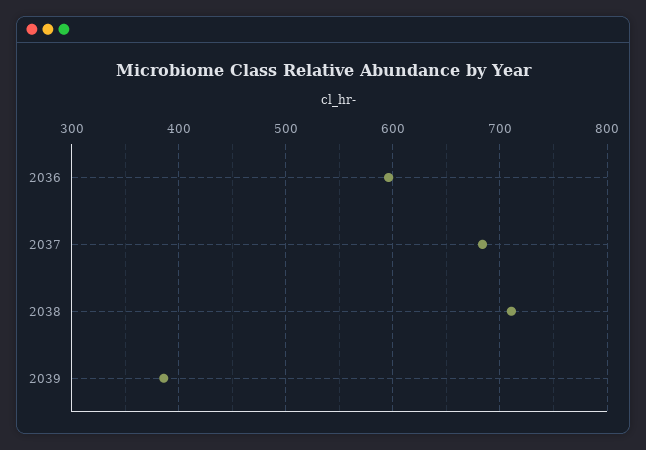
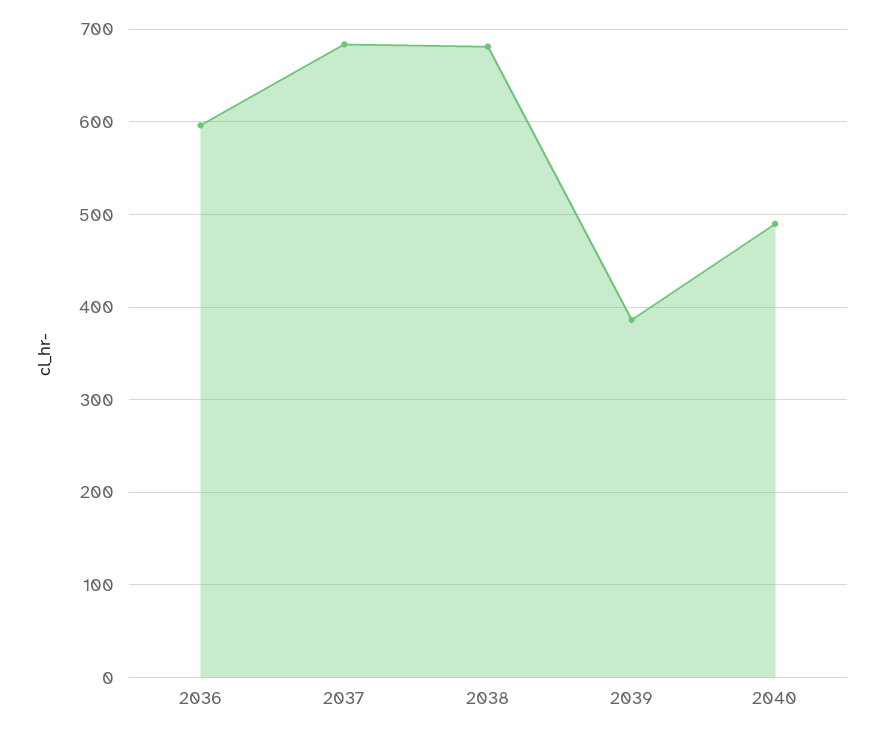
2038: 710 -> 680
2040: none -> 490

